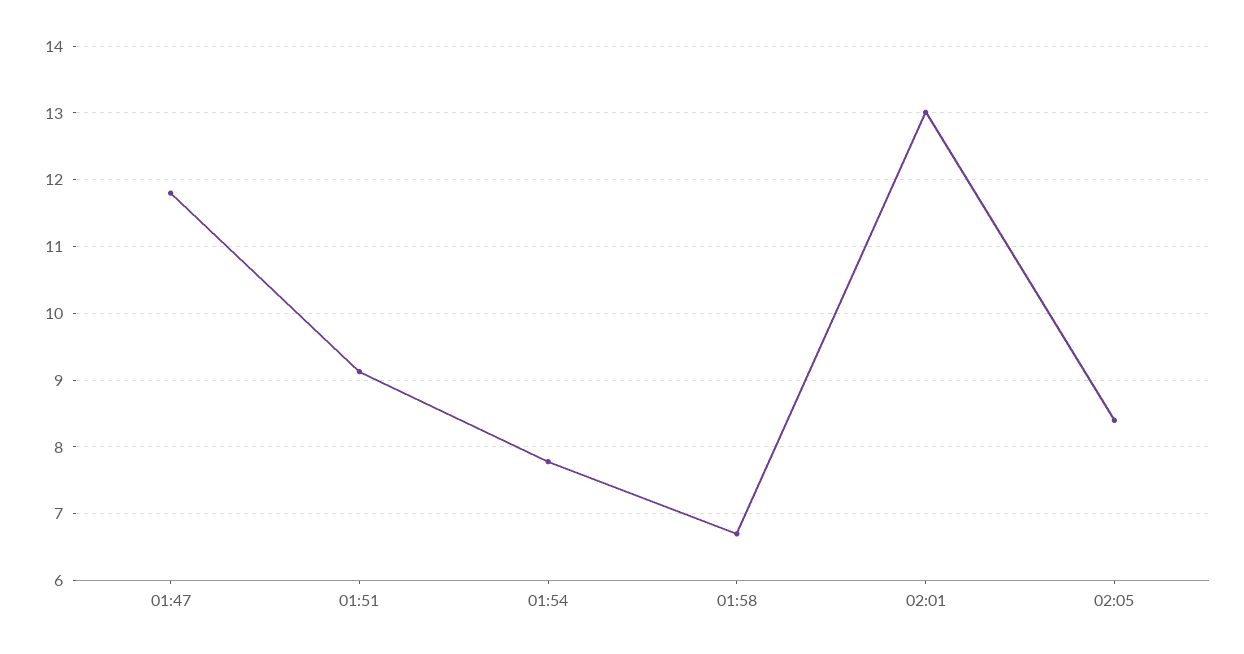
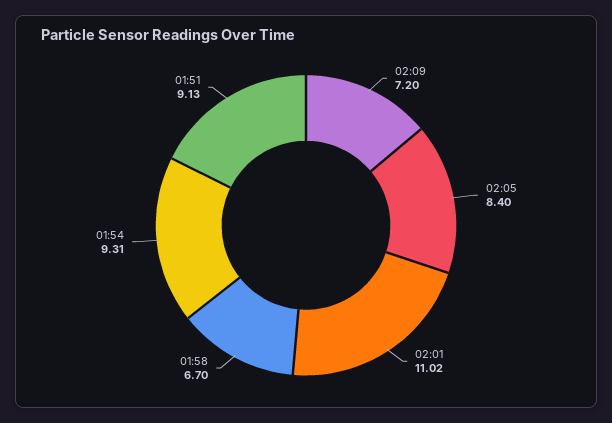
01:47: 11.8 -> none
01:54: 7.8 -> 9.31
02:01: 13 -> 11.02
02:09: none -> 7.2

